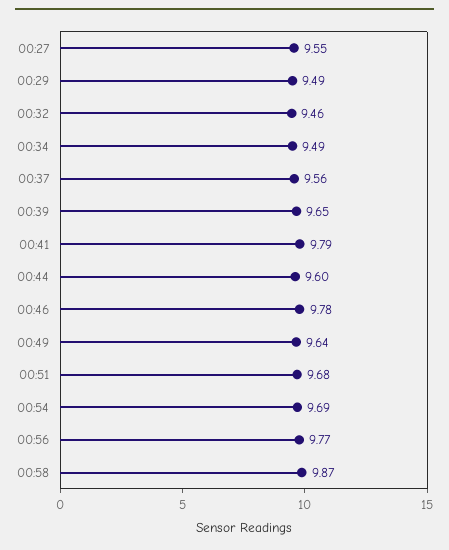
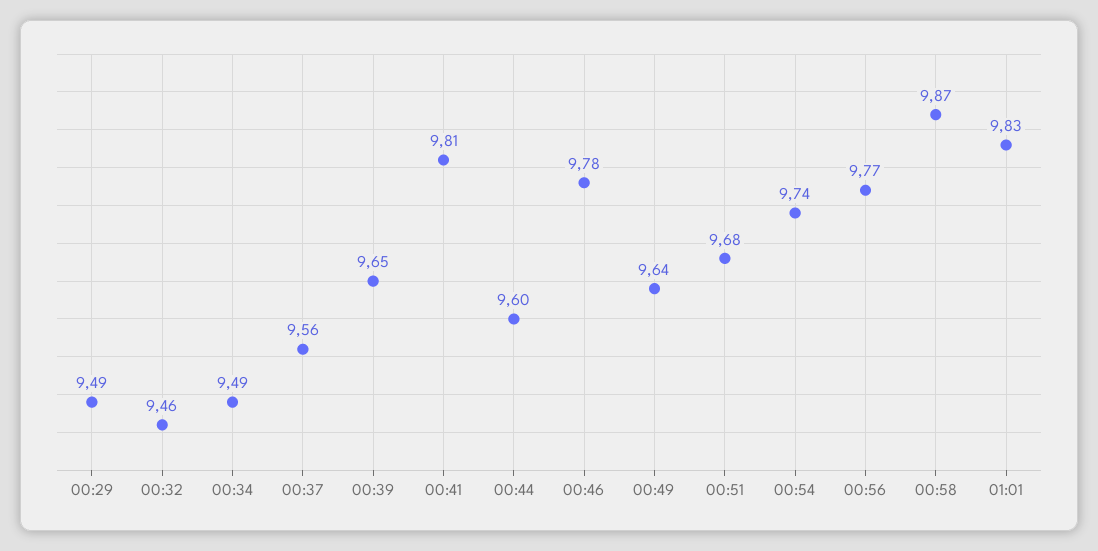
00:27: 9.55 -> none
00:41: 9.79 -> 9.81
00:54: 9.69 -> 9.74
01:01: none -> 9.83

